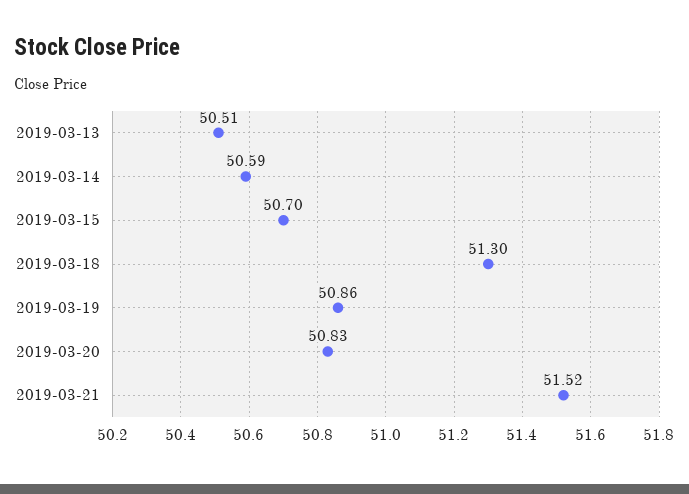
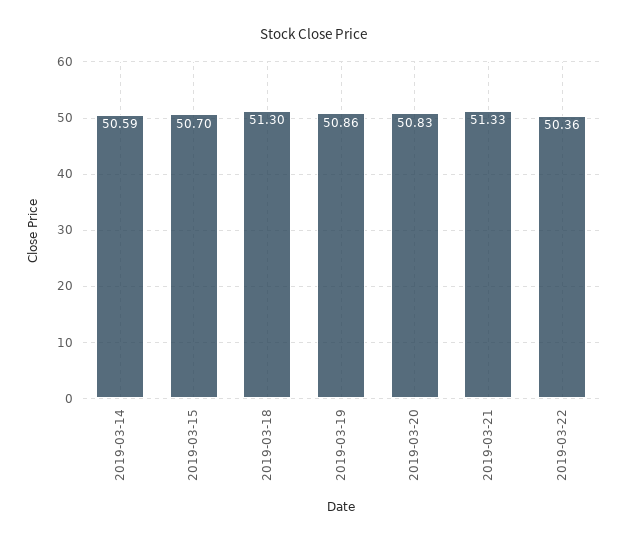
2019-03-13: 50.51 -> none
2019-03-21: 51.52 -> 51.33
2019-03-22: none -> 50.36

